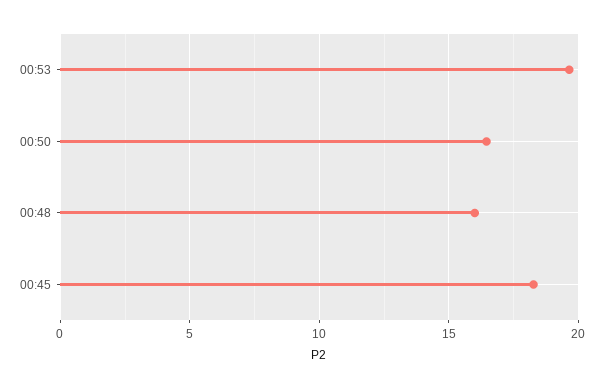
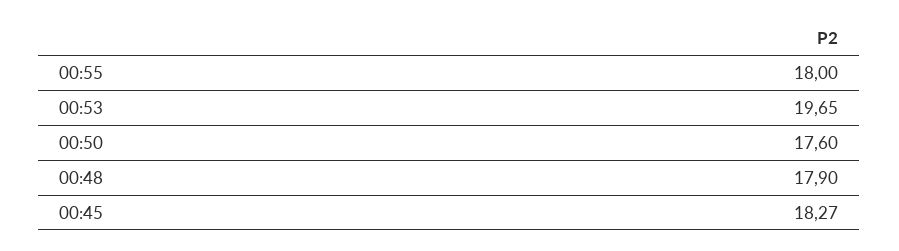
00:50: 16.5 -> 17.6
00:48: 16 -> 17.9
00:55: none -> 18

